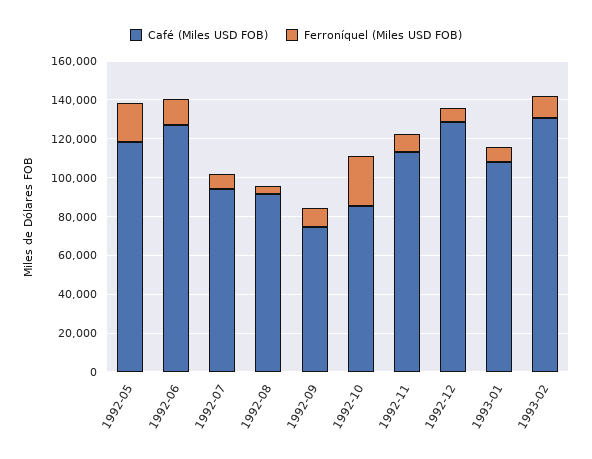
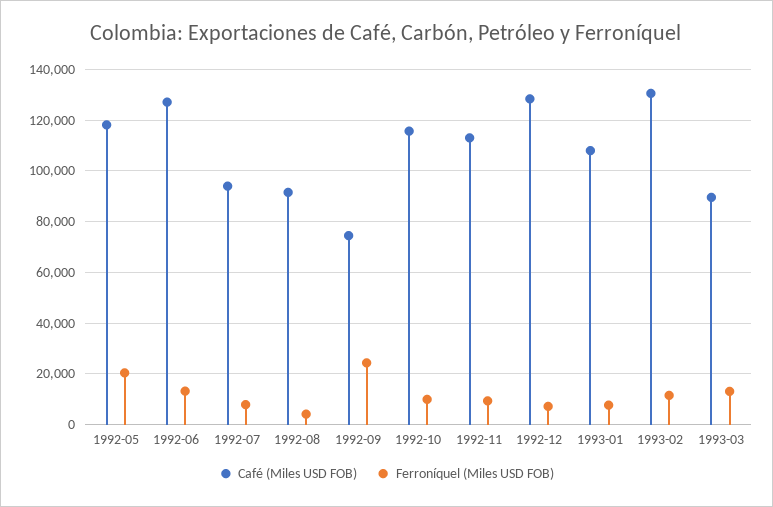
Ferroníquel (Miles USD FOB), 1992-09: 10000 -> 25000
Café (Miles USD FOB), 1992-10: 85000 -> 115000
Ferroníquel (Miles USD FOB), 1992-10: 25000 -> 10000
Café (Miles USD FOB), 1993-03: none -> 90000
Ferroníquel (Miles USD FOB), 1993-03: none -> 12500

